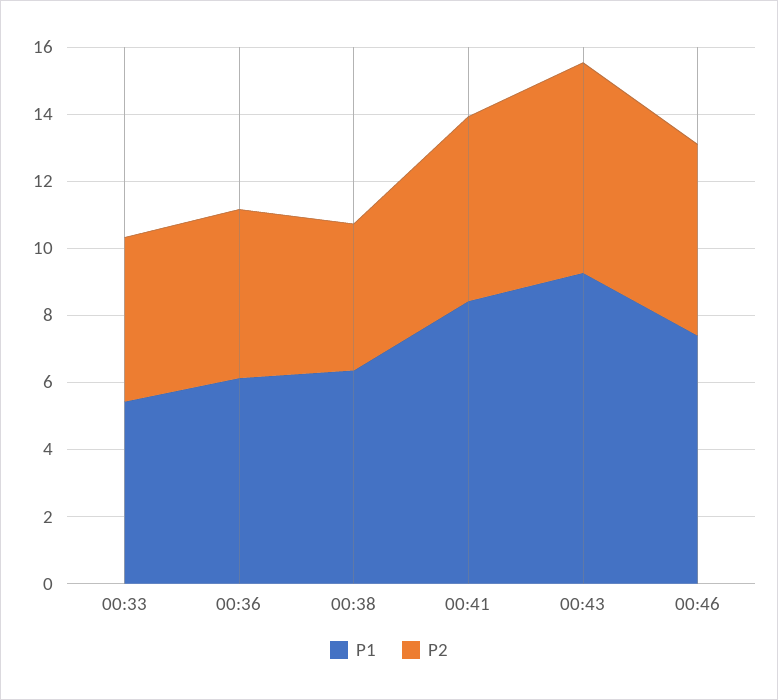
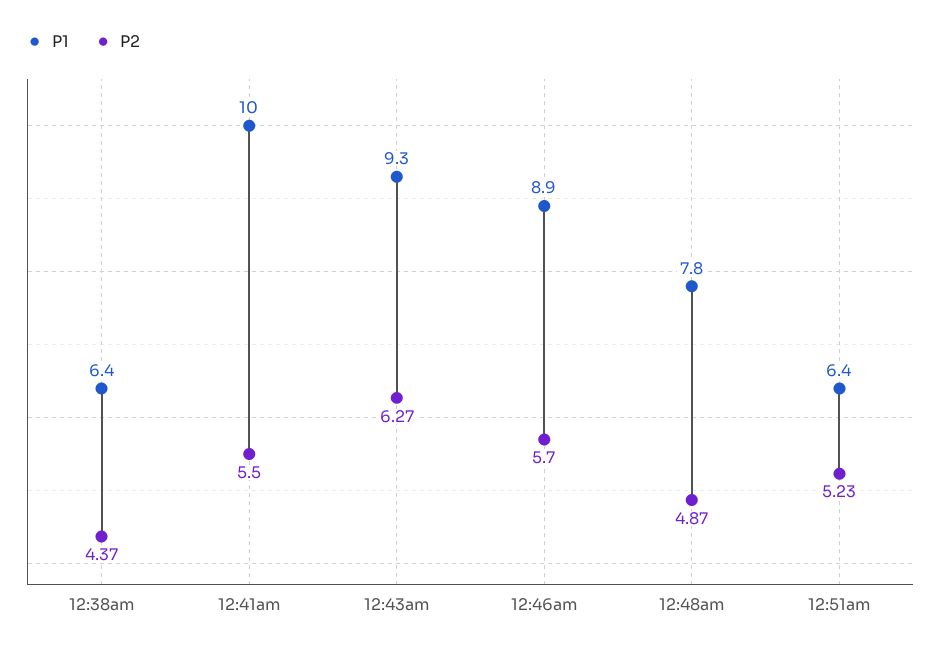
P1, 00:33: 5.5 -> none
P2, 00:33: 5 -> none
P1, 00:36: 6 -> none
P2, 00:36: 5 -> none
P1, 00:41: 8.5 -> 10
P1, 00:46: 7.5 -> 8.9
P1, 12:48am: none -> 7.8
P2, 12:48am: none -> 4.87
P1, 12:51am: none -> 6.4
P2, 12:51am: none -> 5.23

